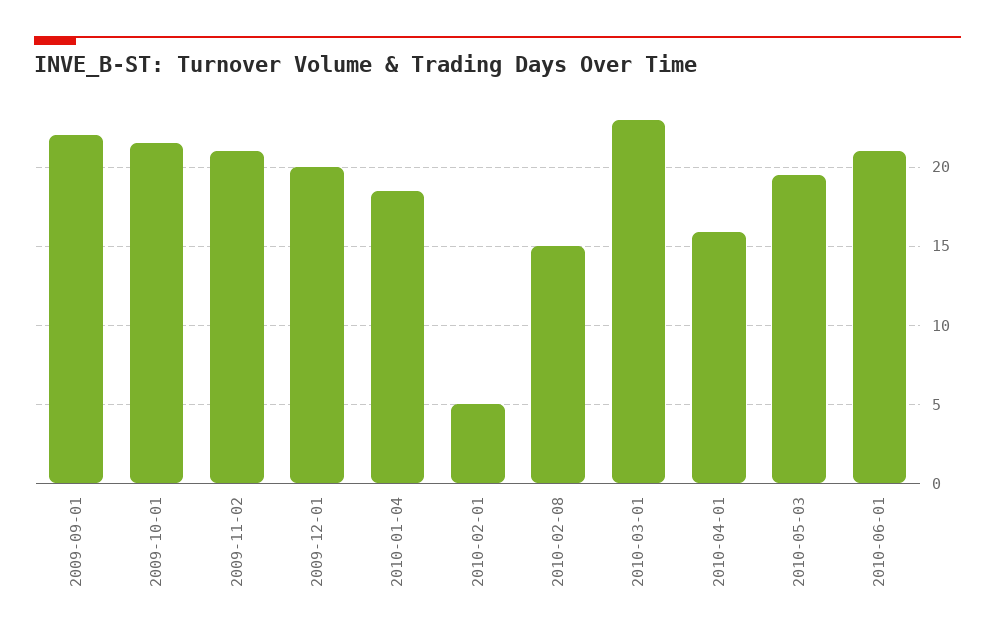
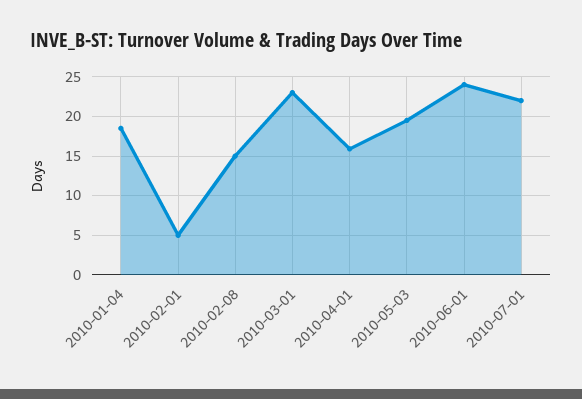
2009-09-01: 22 -> none
2009-10-01: 21.5 -> none
2009-11-02: 21 -> none
2009-12-01: 20 -> none
2010-06-01: 21 -> 24
2010-07-01: none -> 22

